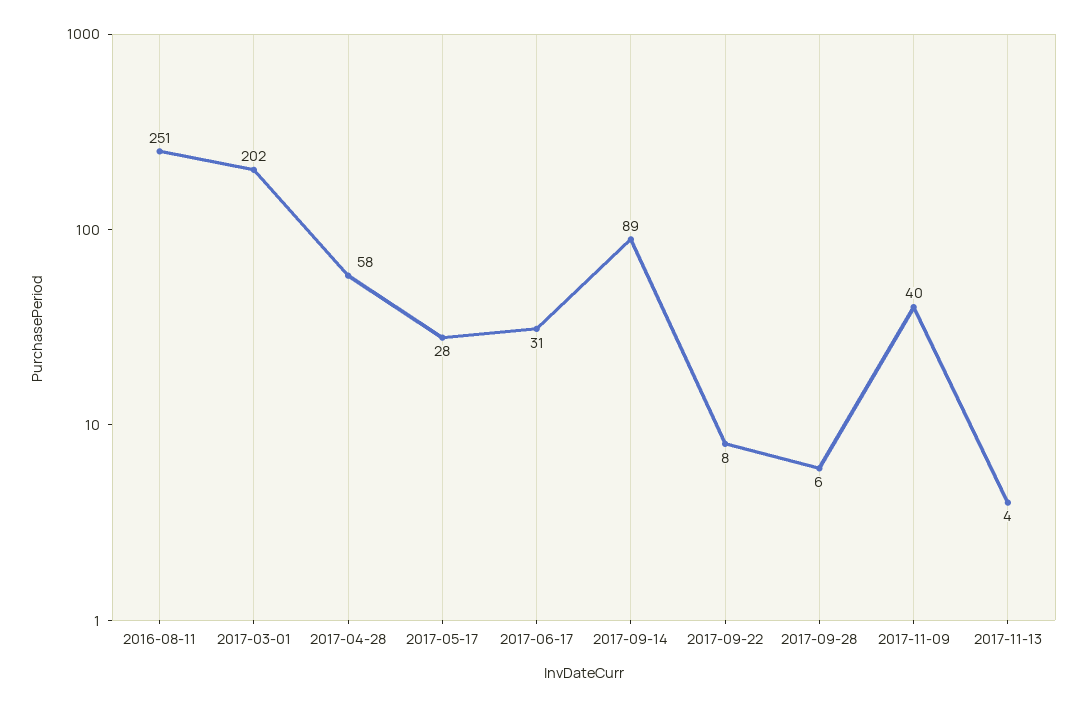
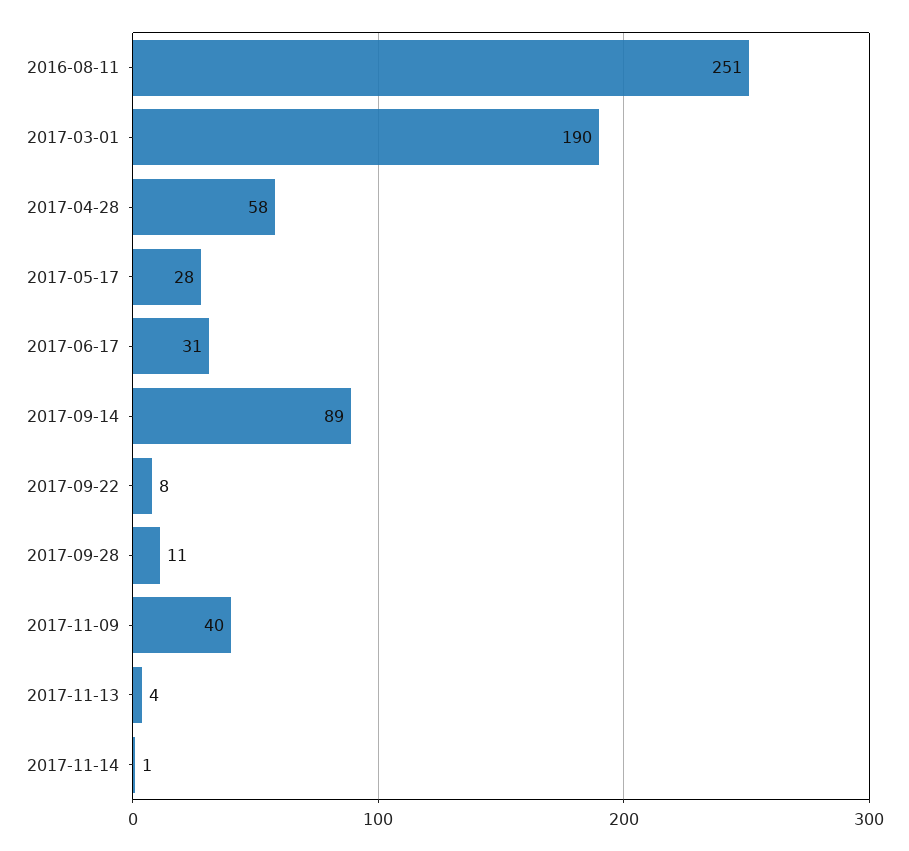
2017-03-01: 202 -> 190
2017-09-28: 6 -> 11
2017-11-14: none -> 1

